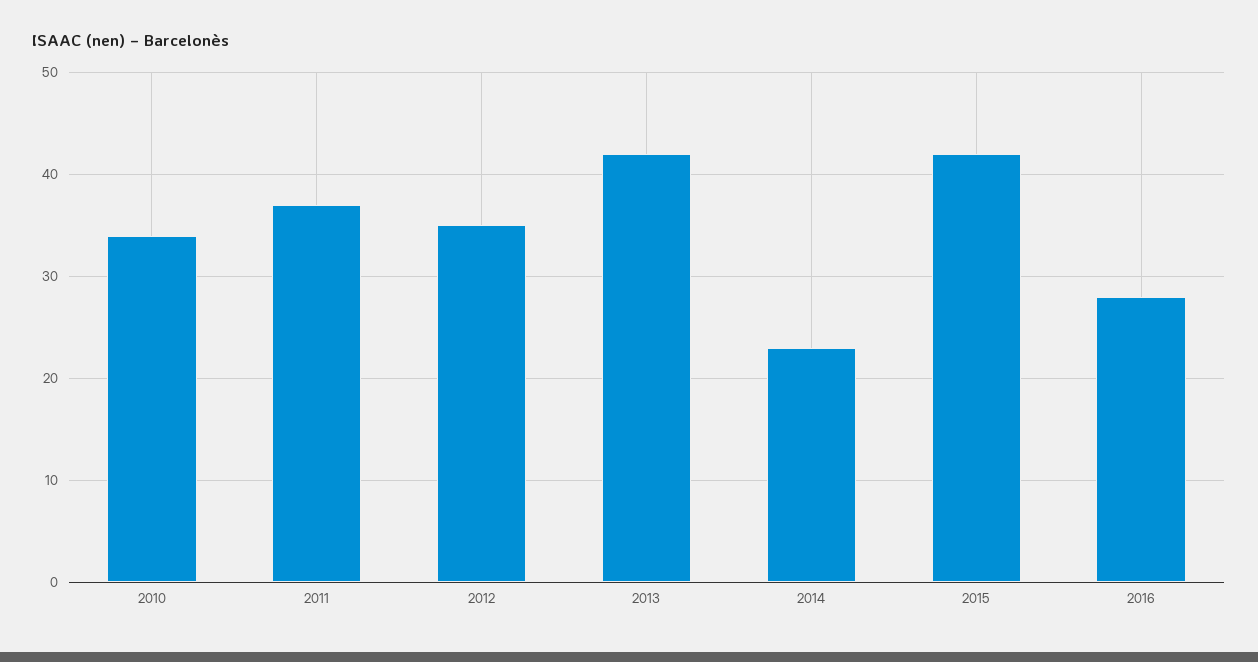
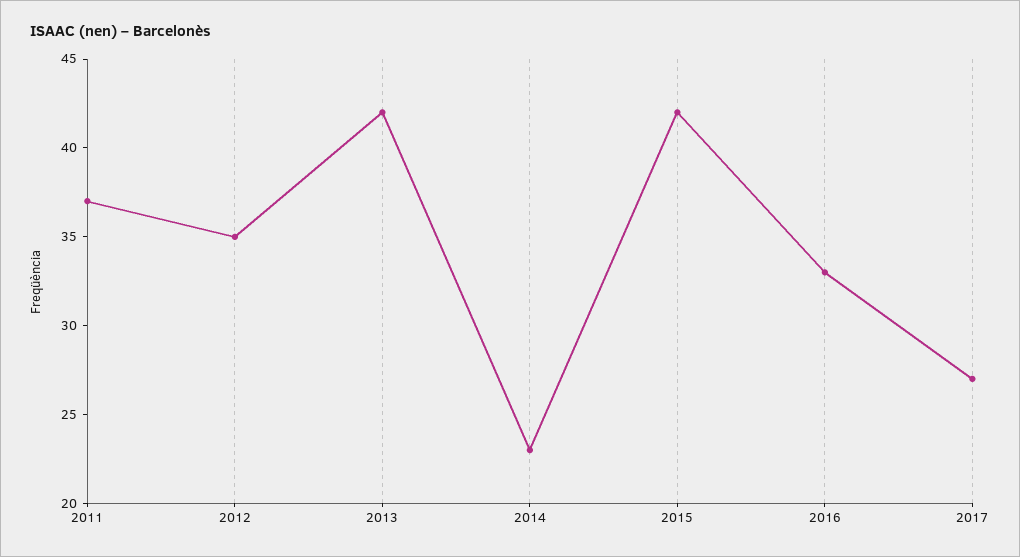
2010: 34 -> none
2016: 28 -> 33
2017: none -> 27

